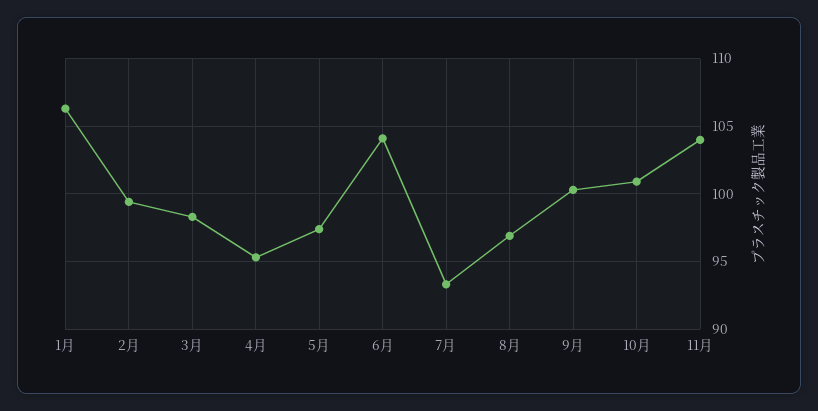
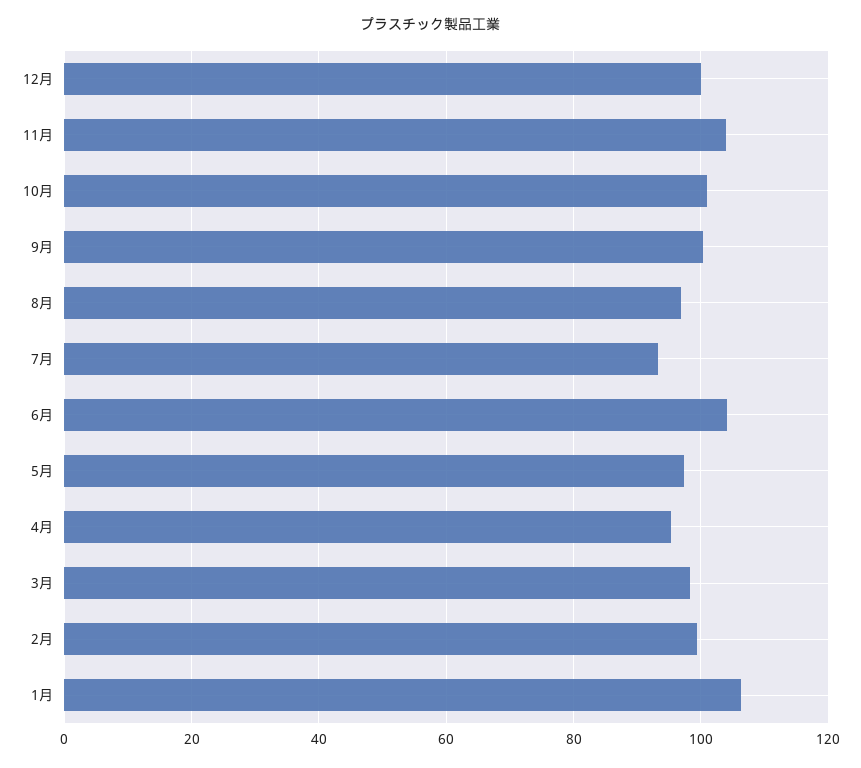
12月: none -> 100

